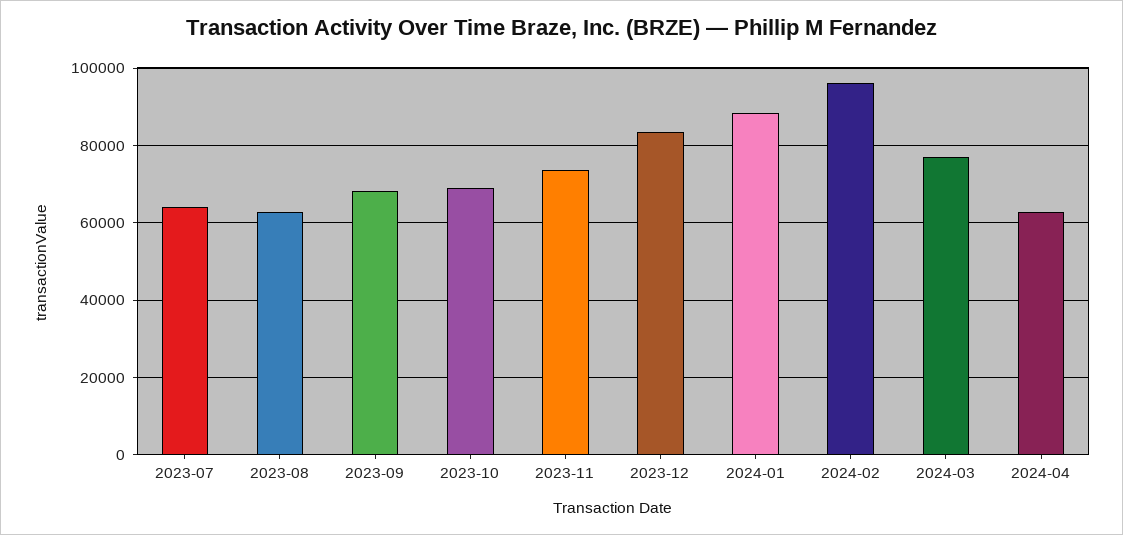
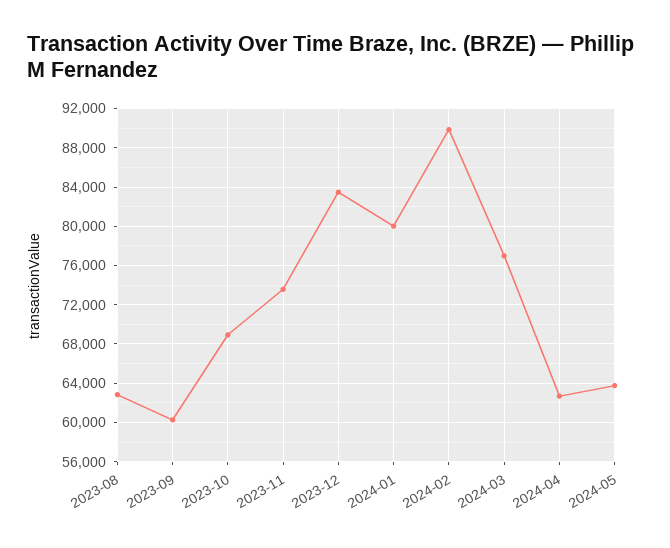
2023-07: 64000 -> none
2023-09: 68000 -> 60000
2024-01: 88000 -> 80000
2024-02: 96000 -> 90000
2024-05: none -> 64000

